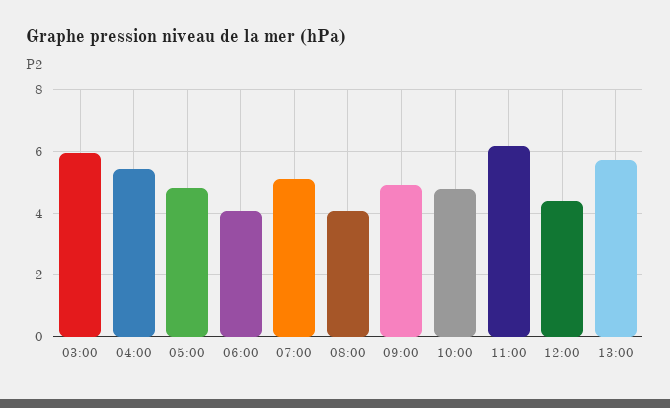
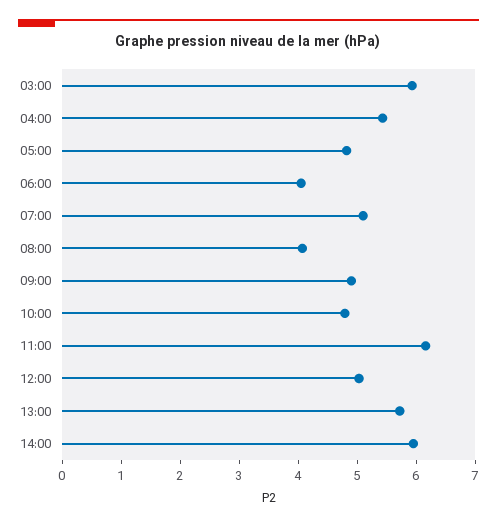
12:00: 4.4 -> 5
14:00: none -> 6

